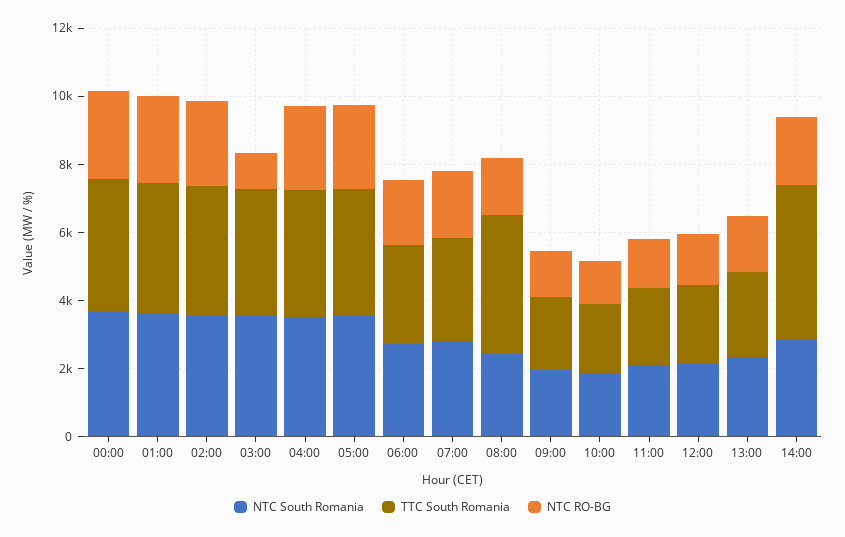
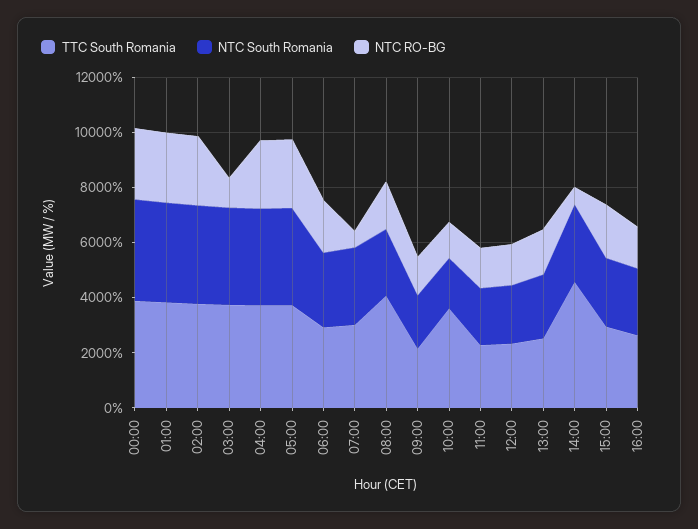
NTC RO-BG, 07:00: 2000 -> 500
TTC South Romania, 10:00: 2000 -> 3500
NTC RO-BG, 14:00: 2000 -> 500
TTC South Romania, 15:00: none -> 3000
NTC South Romania, 15:00: none -> 2500
NTC RO-BG, 15:00: none -> 2000
TTC South Romania, 16:00: none -> 2500
NTC South Romania, 16:00: none -> 2500
NTC RO-BG, 16:00: none -> 1500

